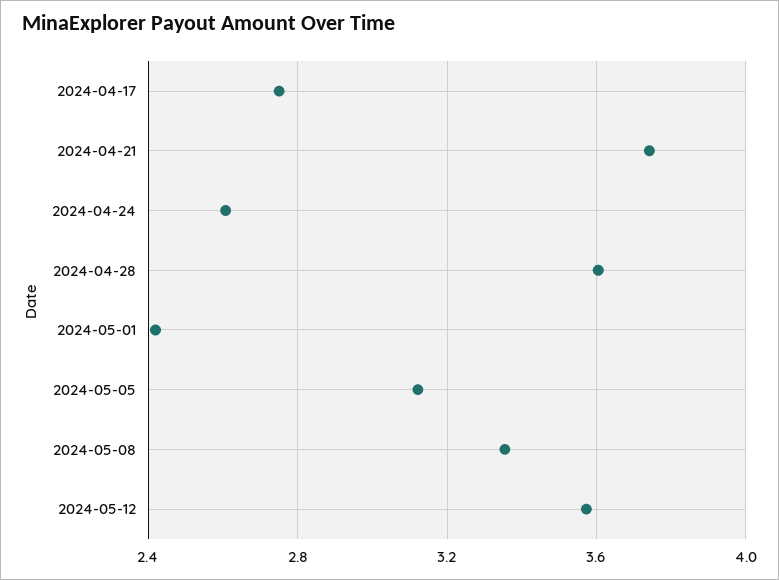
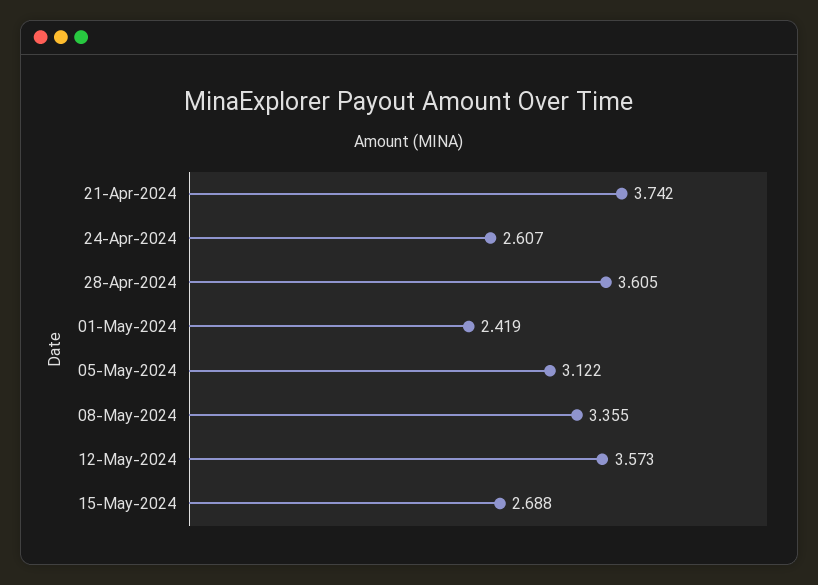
2024-04-17: 2.75 -> none
15-May-2024: none -> 2.688

